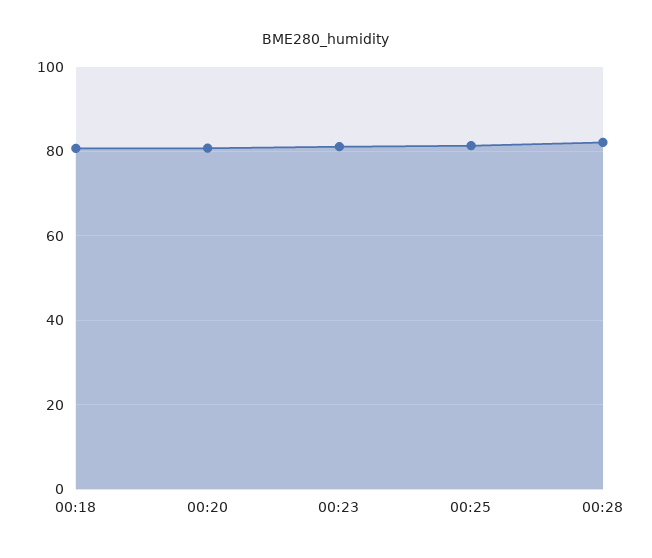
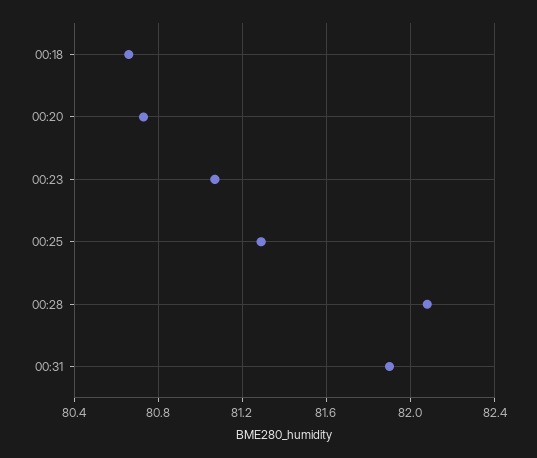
00:31: none -> 81.9

